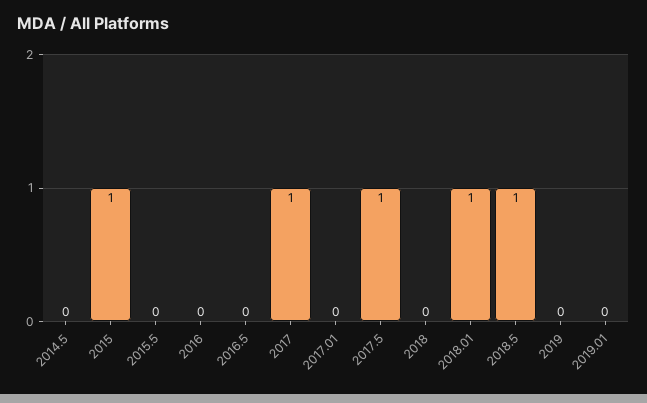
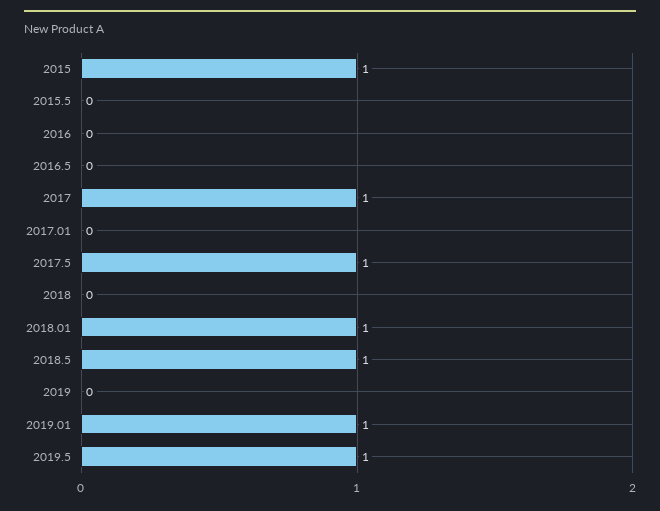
2014.5: 0 -> none
2019.01: 0 -> 1
2019.5: none -> 1

